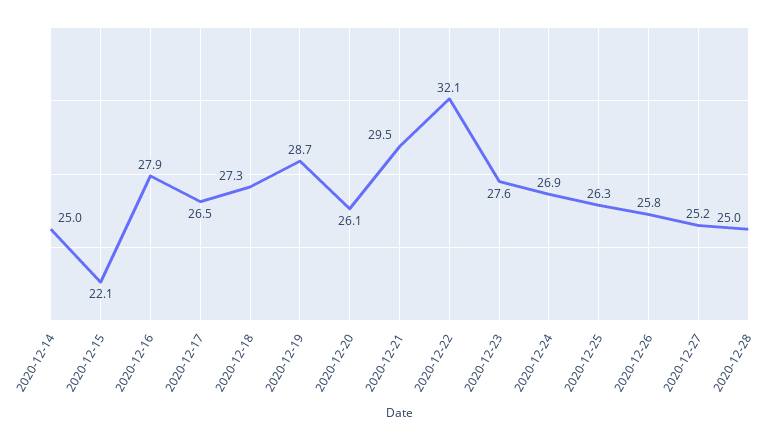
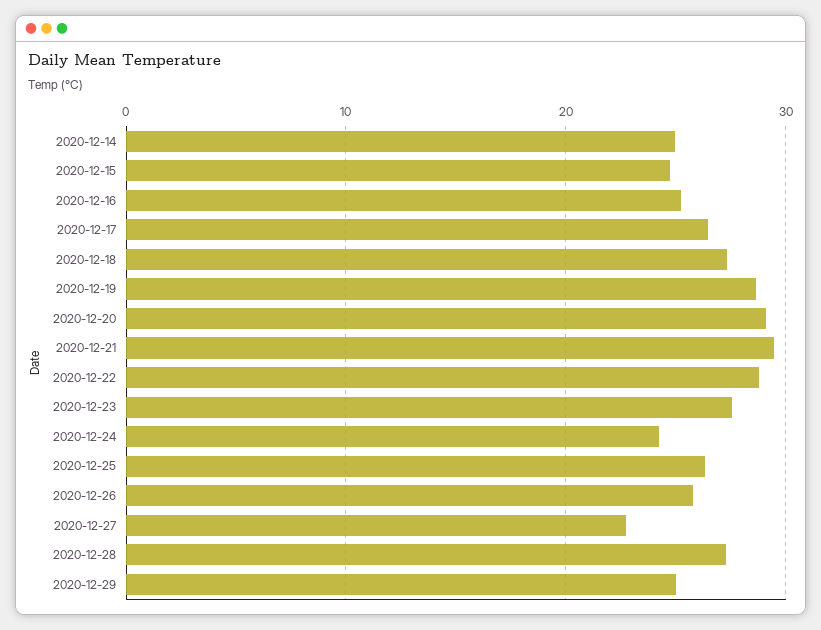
2020-12-15: 22.1 -> 25
2020-12-16: 27.9 -> 25
2020-12-20: 26.1 -> 29
2020-12-22: 32.1 -> 29
2020-12-24: 26.9 -> 24
2020-12-27: 25.2 -> 23
2020-12-28: 25 -> 27
2020-12-29: none -> 25

